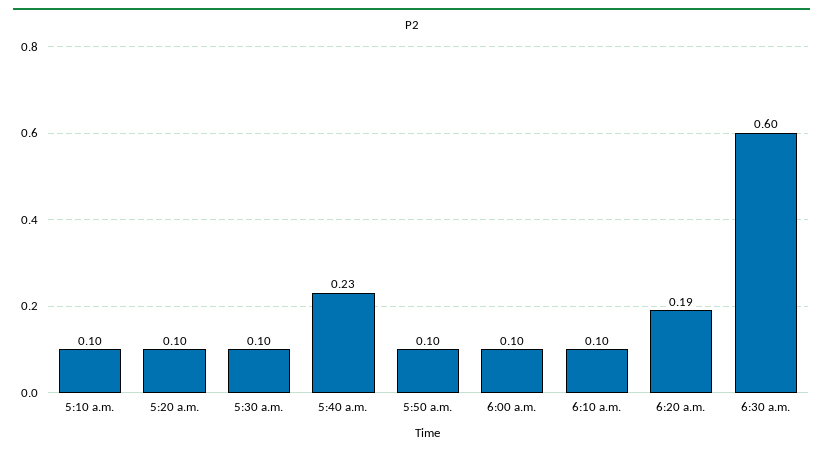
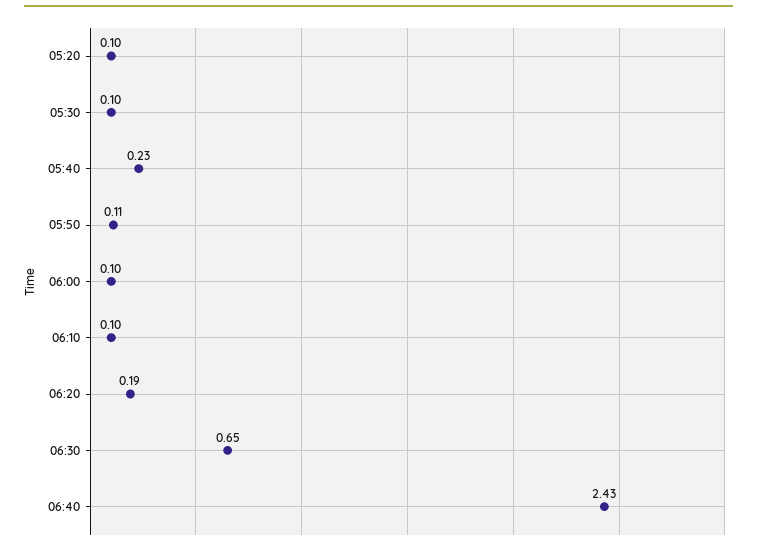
5:10 a.m.: 0.1 -> none
5:50 a.m.: 0.1 -> 0.11
6:30 a.m.: 0.6 -> 0.65
06:40: none -> 2.43

